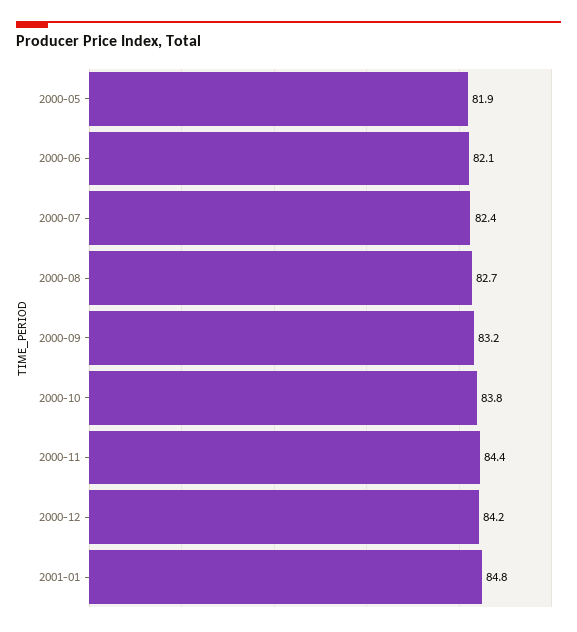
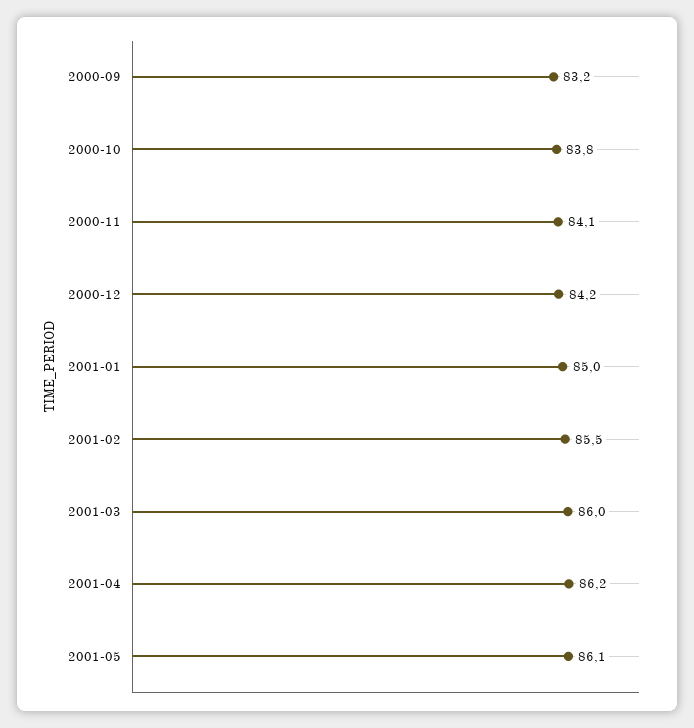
2000-05: 81.9 -> none
2000-06: 82.1 -> none
2000-07: 82.4 -> none
2000-08: 82.7 -> none
2000-11: 84.4 -> 84.1
2001-01: 84.8 -> 85
2001-02: none -> 85.5
2001-03: none -> 86
2001-04: none -> 86.2
2001-05: none -> 86.1

